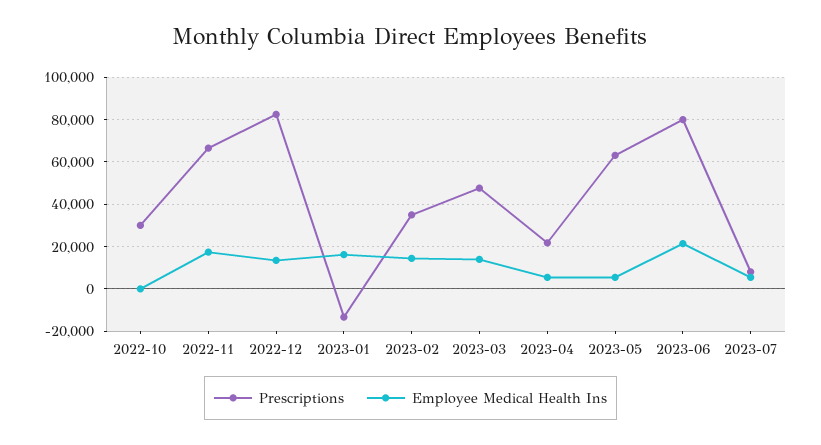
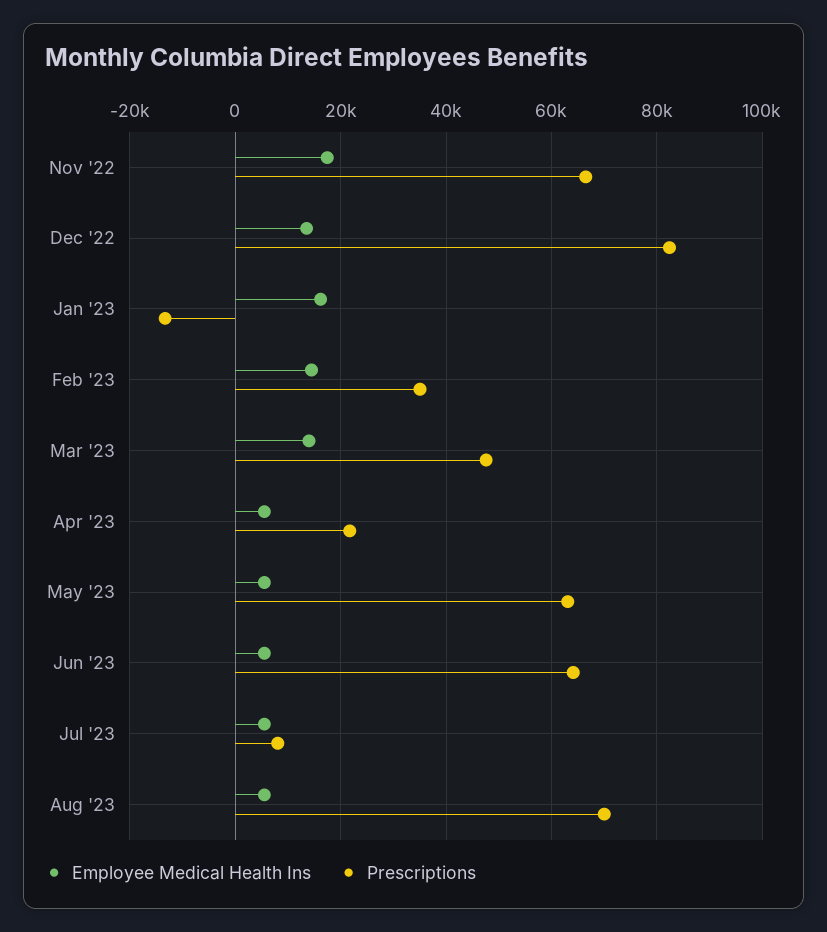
Prescriptions, 2022-10: 30000 -> none
Employee Medical Health Ins, 2022-10: 0 -> none
Prescriptions, 2023-06: 80000 -> 64000
Employee Medical Health Ins, 2023-06: 20000 -> 6000
Employee Medical Health Ins, Aug '23: none -> 6000
Prescriptions, Aug '23: none -> 70000

